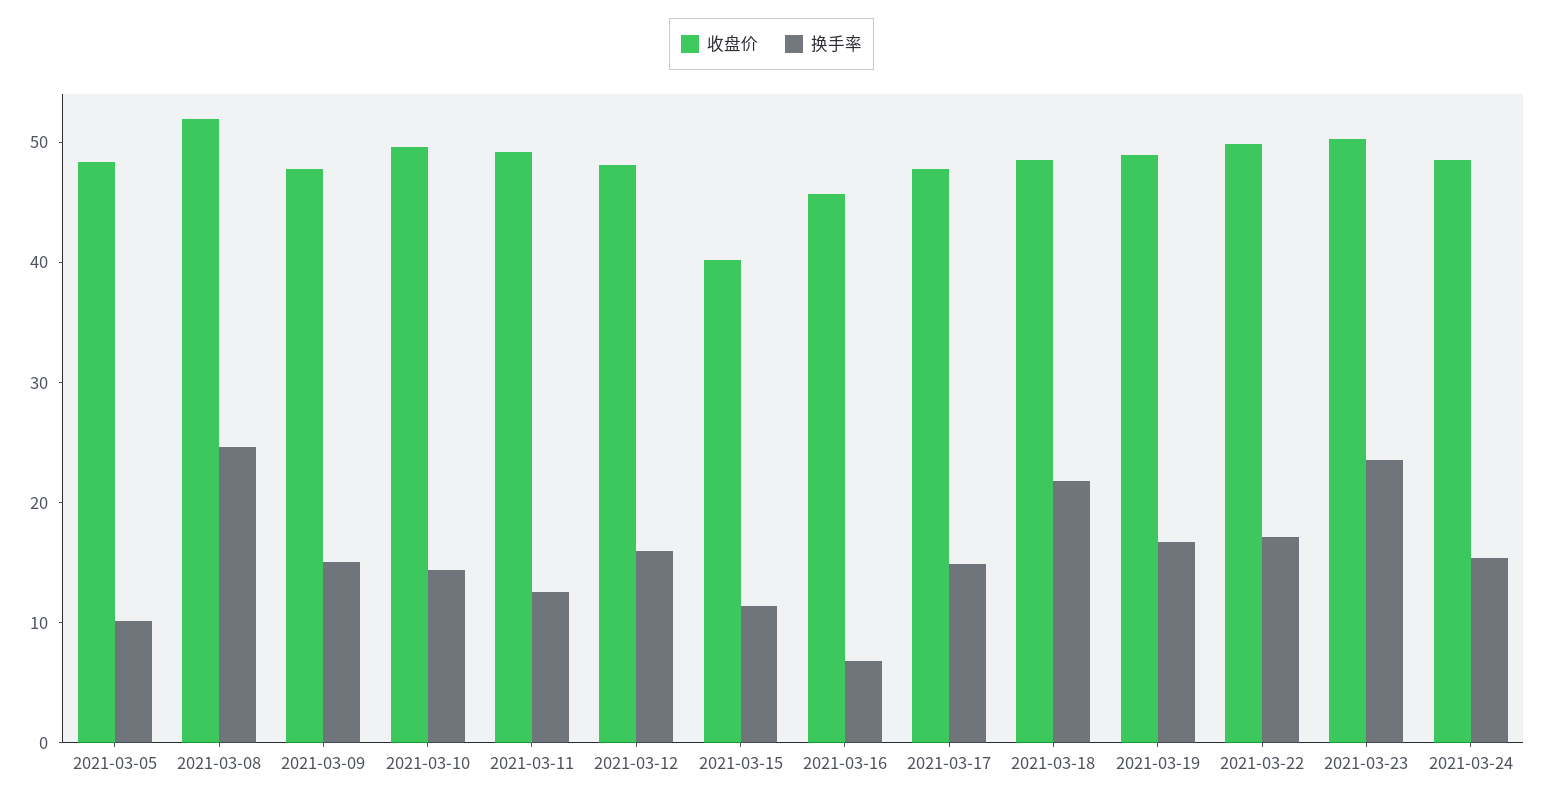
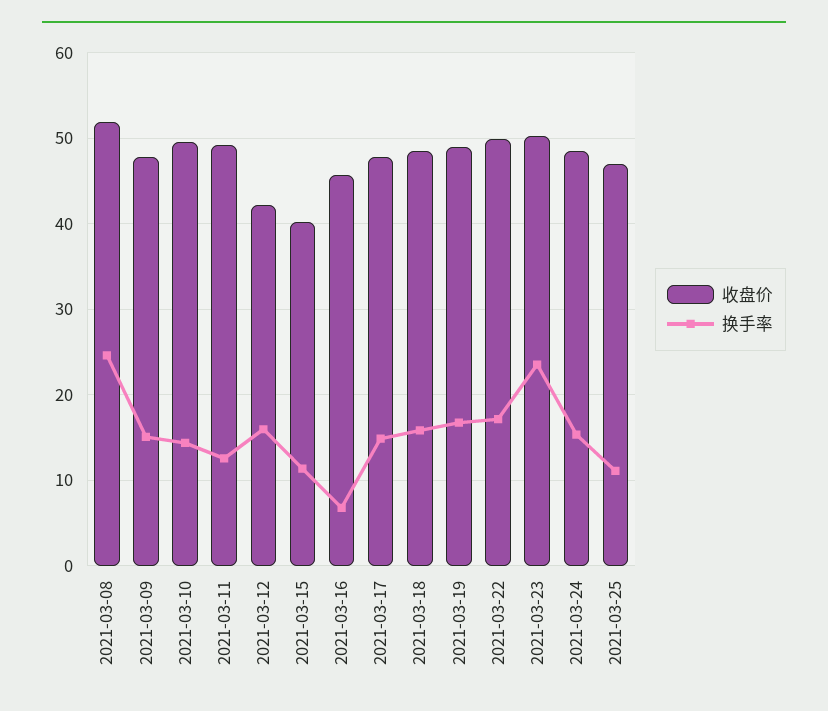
收盘价, 2021-03-05: 48 -> none
换手率, 2021-03-05: 10 -> none
收盘价, 2021-03-12: 48 -> 42
换手率, 2021-03-18: 22 -> 16
收盘价, 2021-03-25: none -> 47
换手率, 2021-03-25: none -> 11

